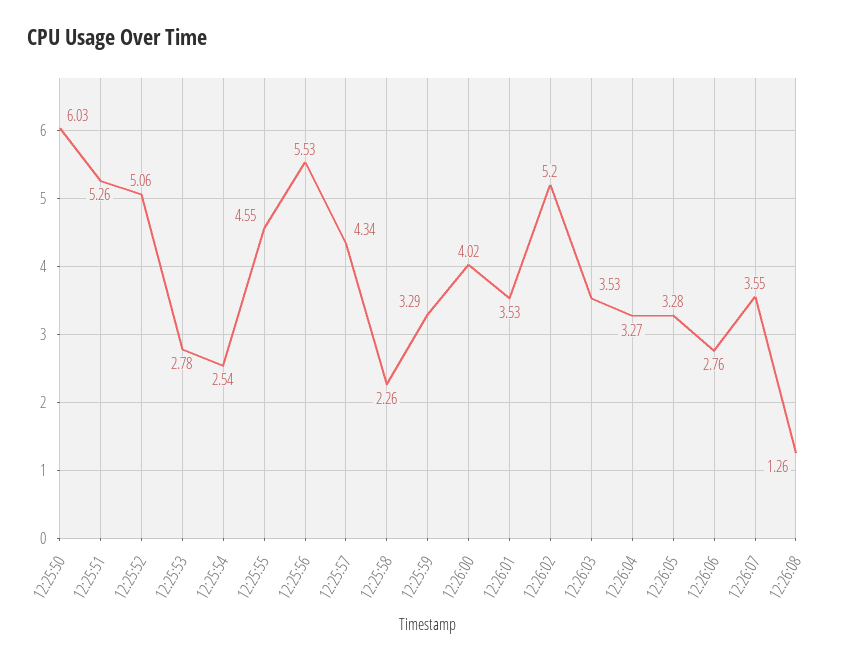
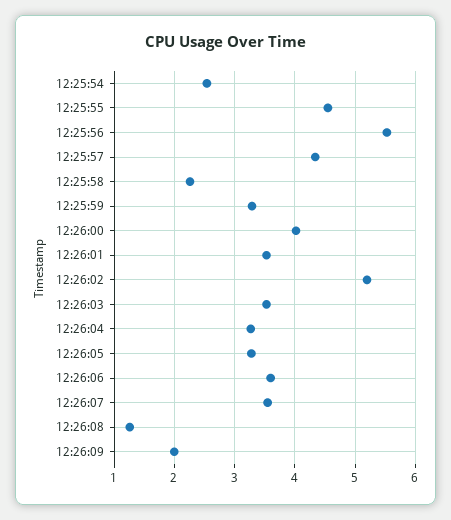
12:25:50: 6.03 -> none
12:25:51: 5.26 -> none
12:25:52: 5.06 -> none
12:25:53: 2.78 -> none
12:26:06: 2.76 -> 3.6
12:26:09: none -> 2

